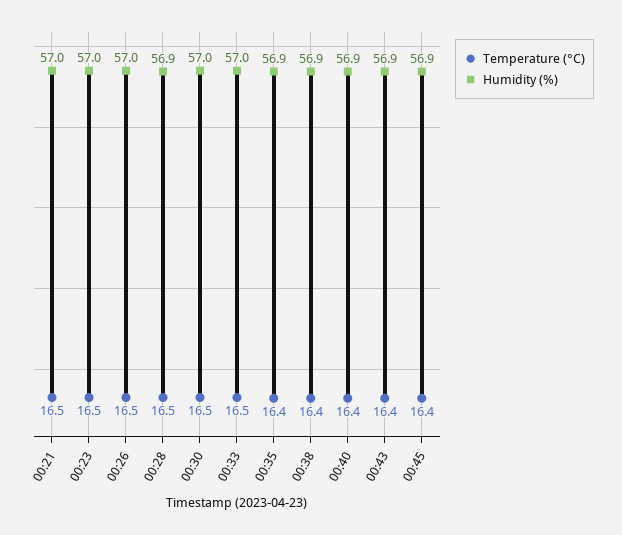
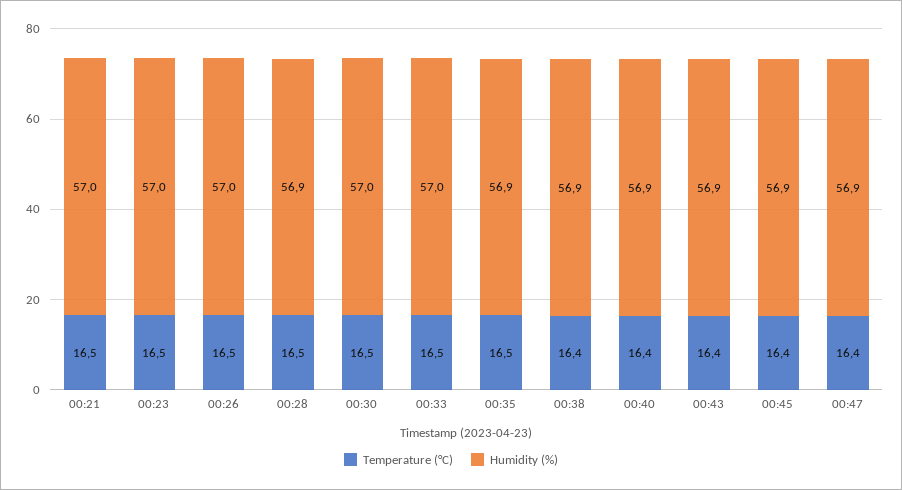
Temperature (°C), 00:35: 16.4 -> 16.5
Temperature (°C), 00:47: none -> 16.4
Humidity (%), 00:47: none -> 56.9

